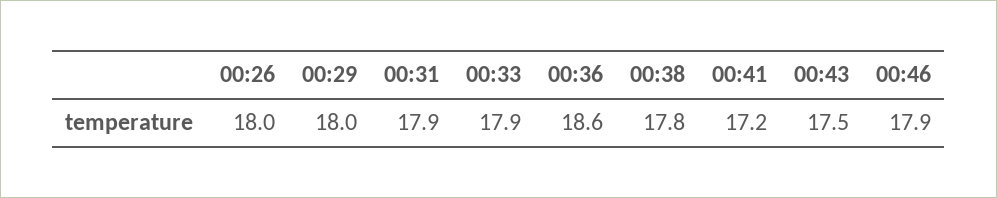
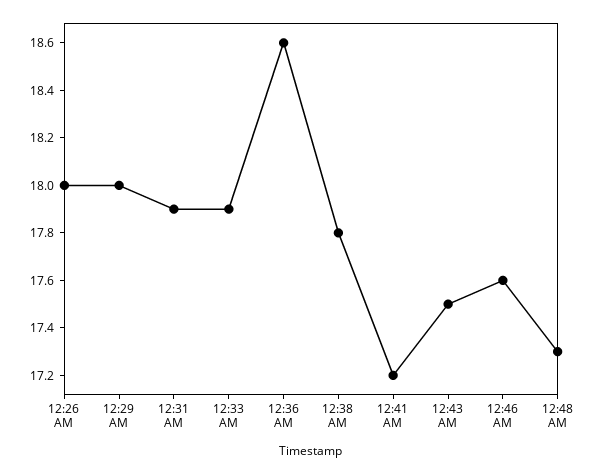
00:46: 17.9 -> 17.6
12:48 AM: none -> 17.3

